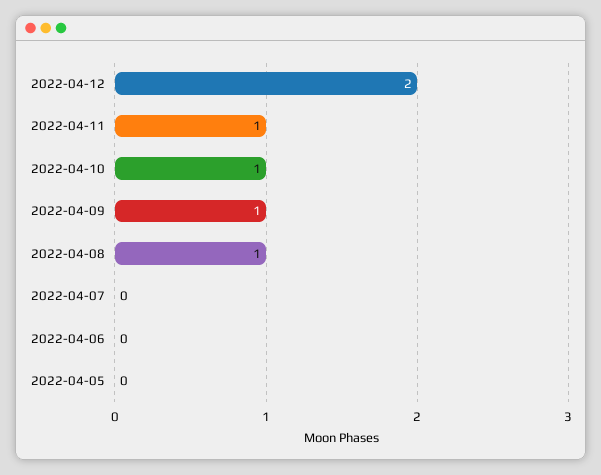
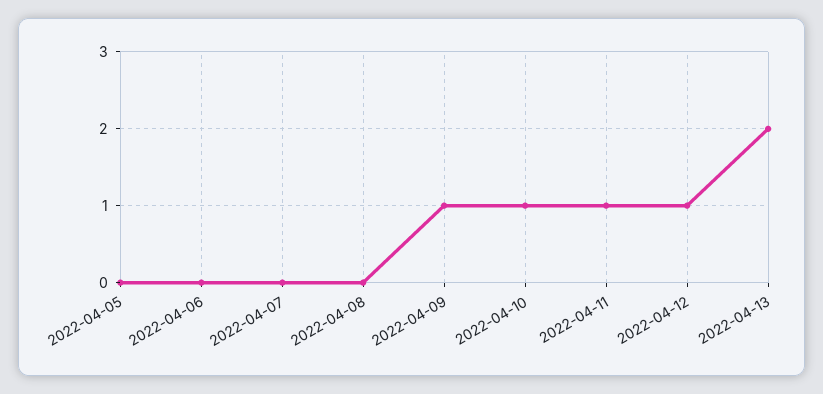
2022-04-12: 2 -> 1
2022-04-08: 1 -> 0
2022-04-13: none -> 2

